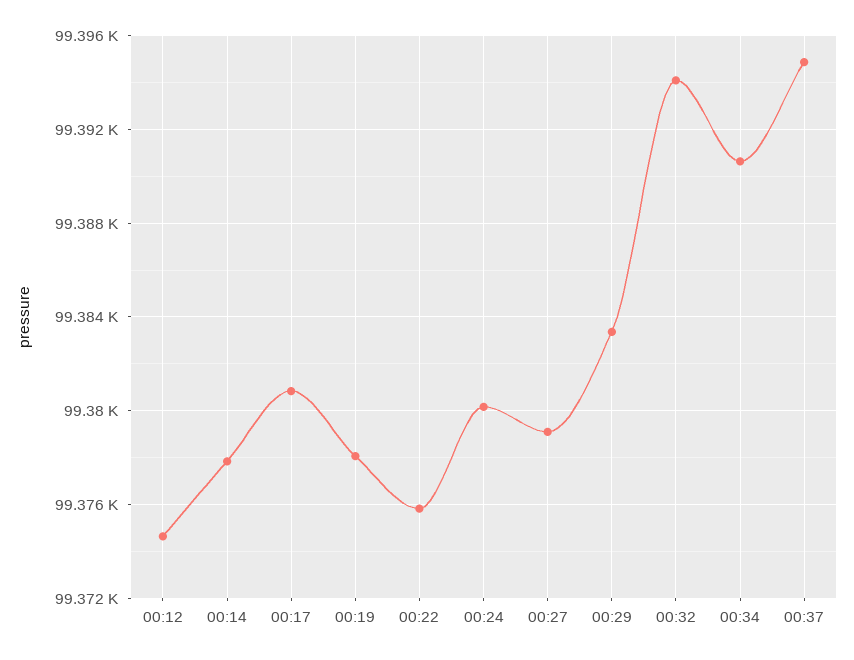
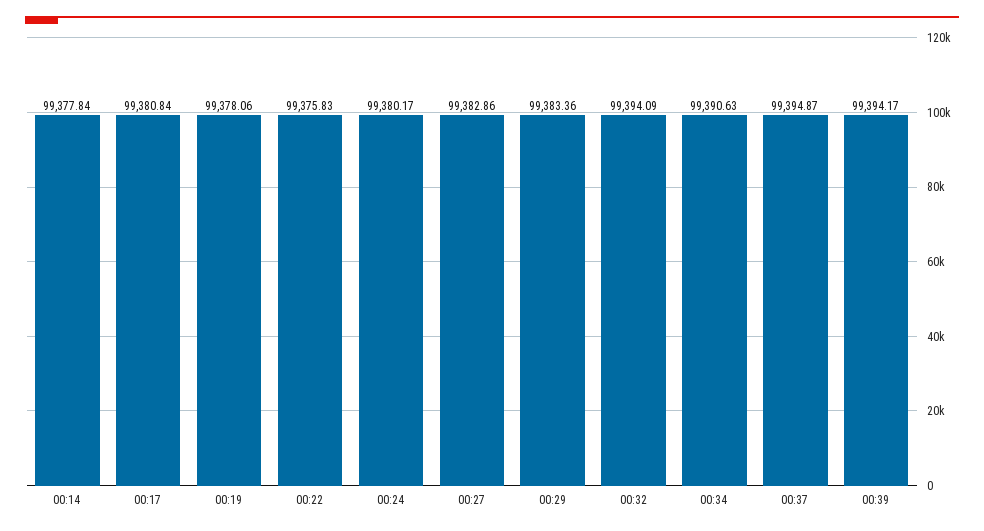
00:12: 99374.5 -> none
00:27: 99379 -> 99382.86
00:39: none -> 99394.17

